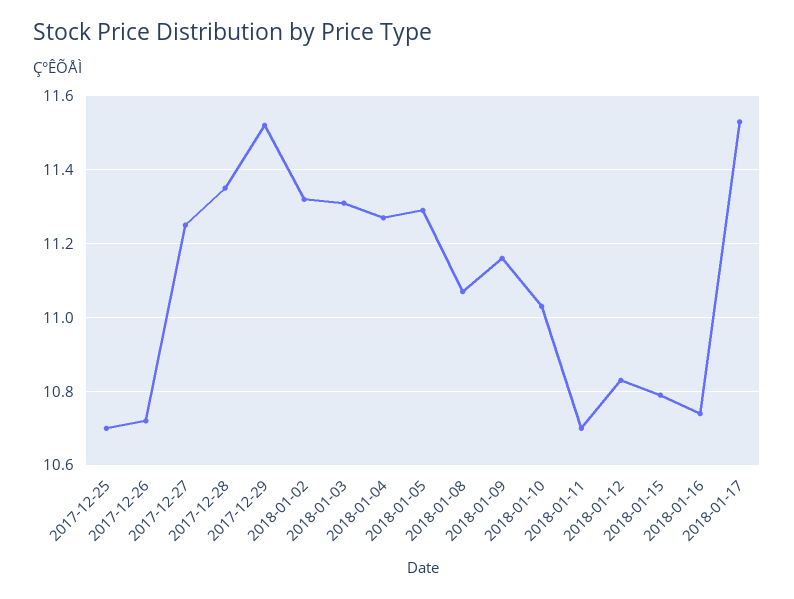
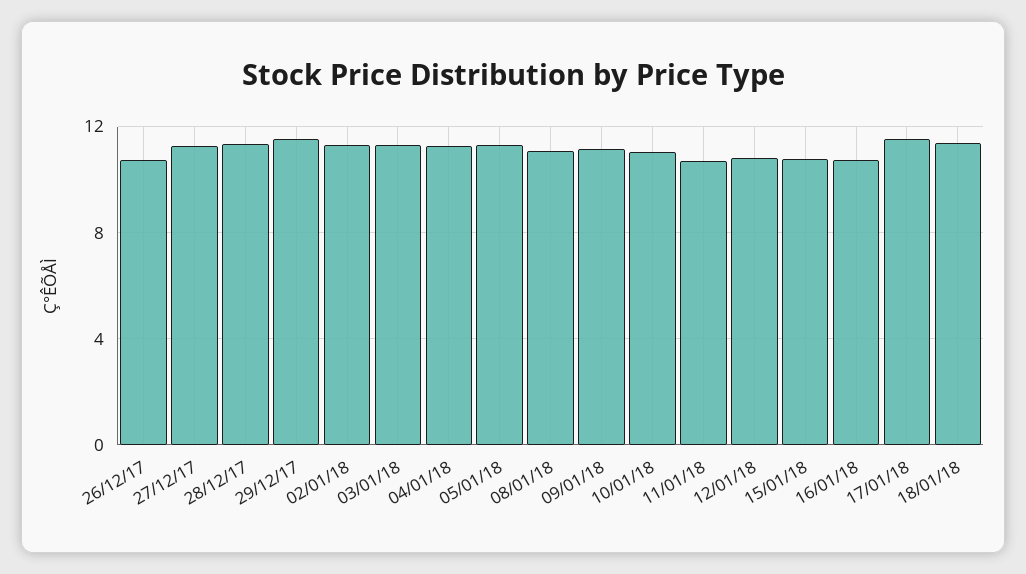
2017-12-25: 10.7 -> none
18/01/18: none -> 11.5

